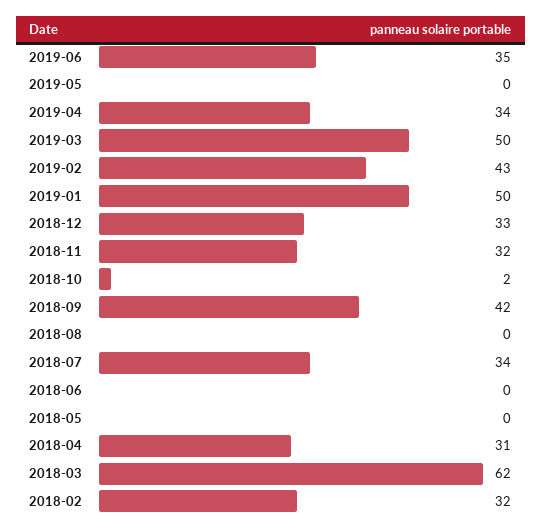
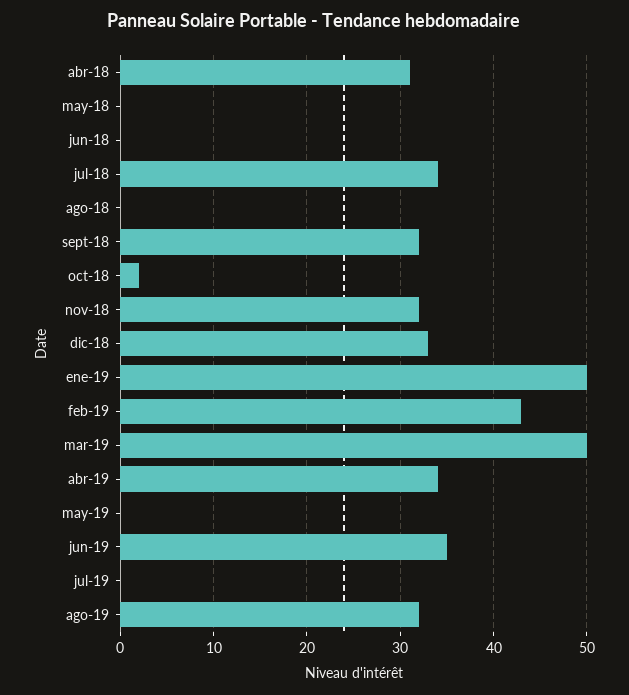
2018-09: 42 -> 32
2018-03: 62 -> none
2018-02: 32 -> none
jul-19: none -> 0
ago-19: none -> 32

